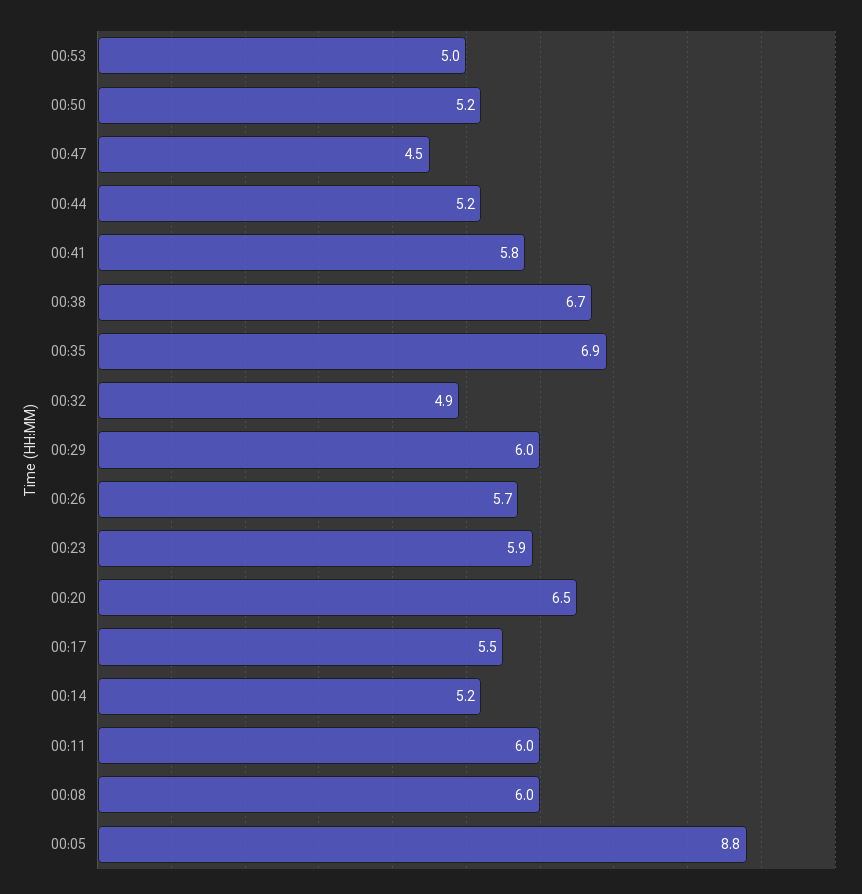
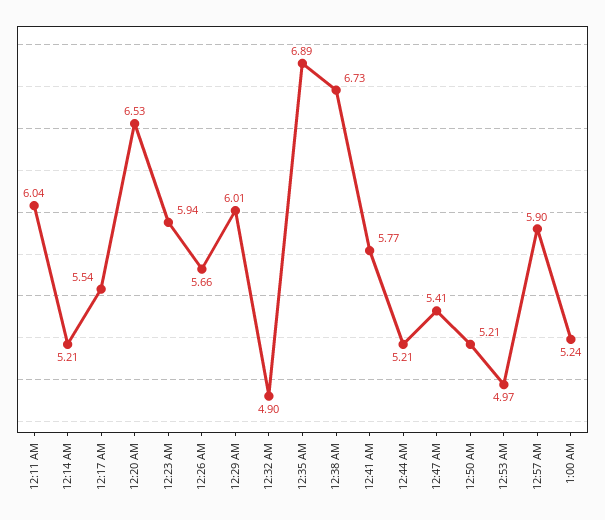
00:47: 4.5 -> 5.41
00:08: 6 -> none
00:05: 8.8 -> none
12:57 AM: none -> 5.9
1:00 AM: none -> 5.24

